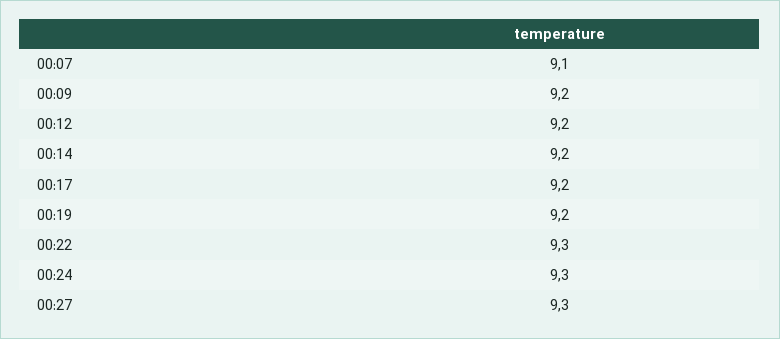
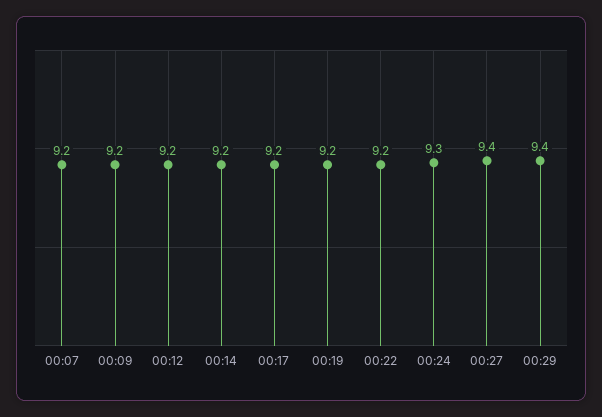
00:07: 9.1 -> 9.2
00:22: 9.3 -> 9.2
00:27: 9.3 -> 9.4
00:29: none -> 9.4

